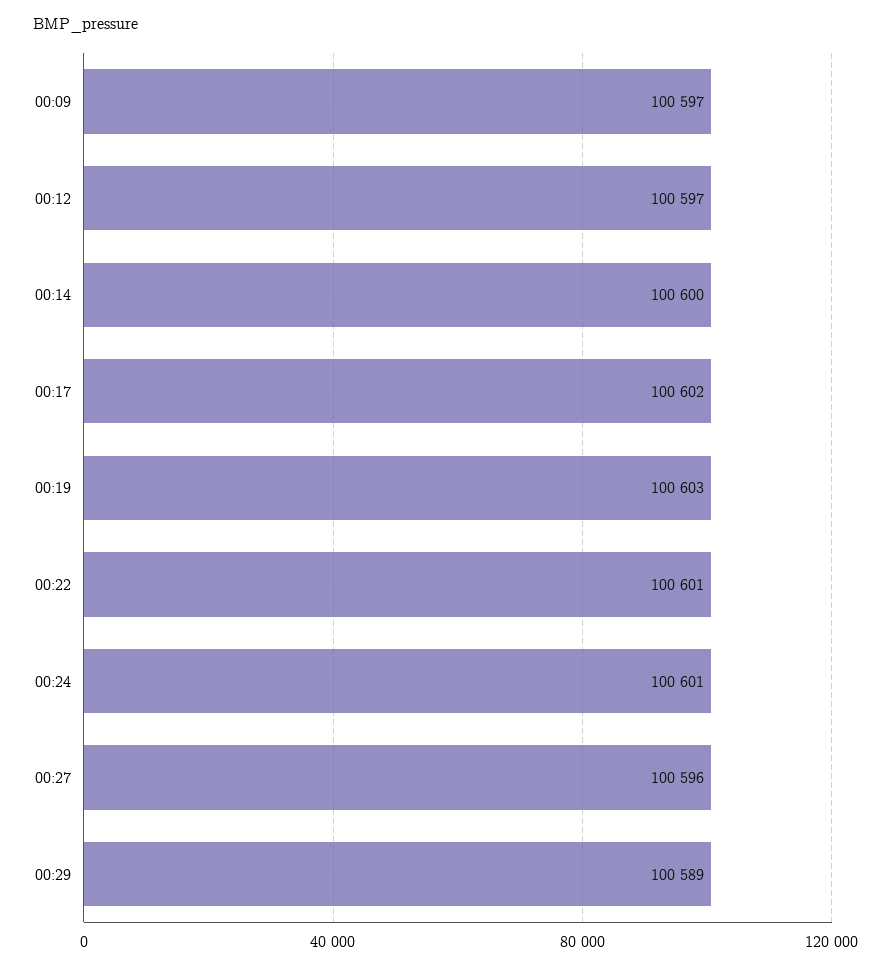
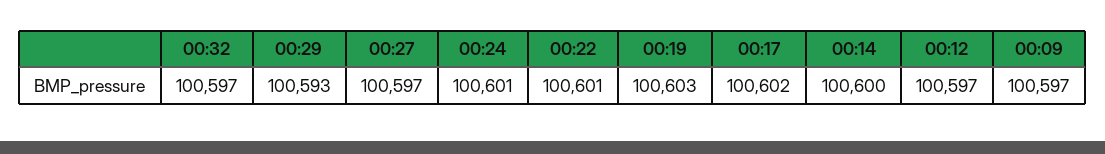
00:27: 100596 -> 100597
00:29: 100589 -> 100593
00:32: none -> 100597

